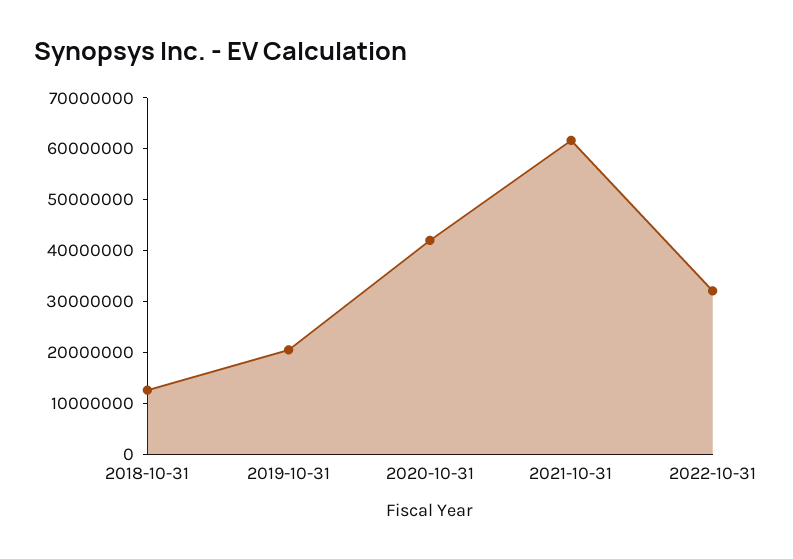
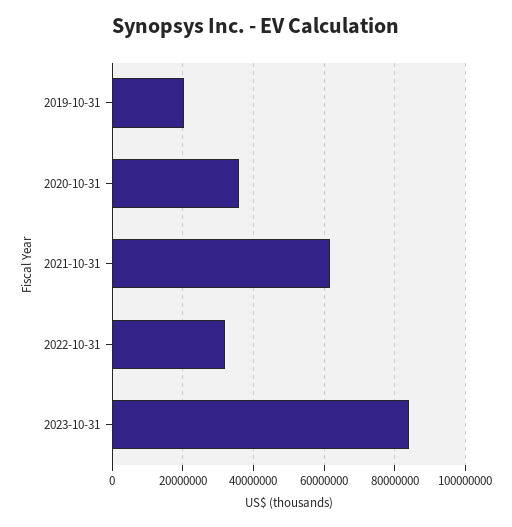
2018-10-31: 12000000 -> none
2020-10-31: 42000000 -> 36000000
2023-10-31: none -> 84000000

